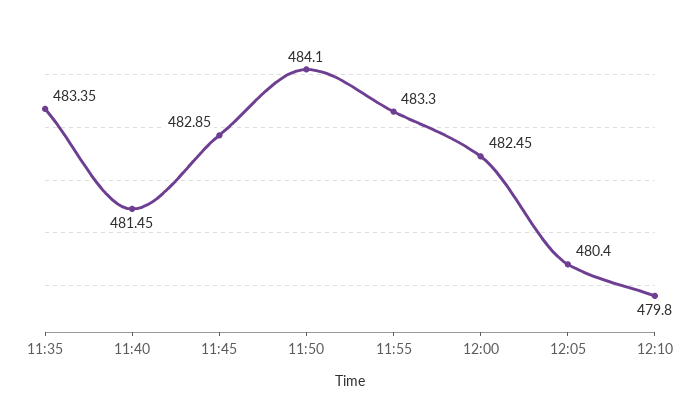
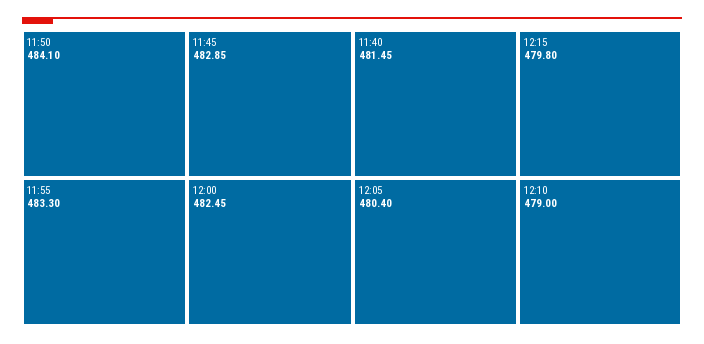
11:35: 483.35 -> none
12:10: 479.8 -> 479
12:15: none -> 479.8

